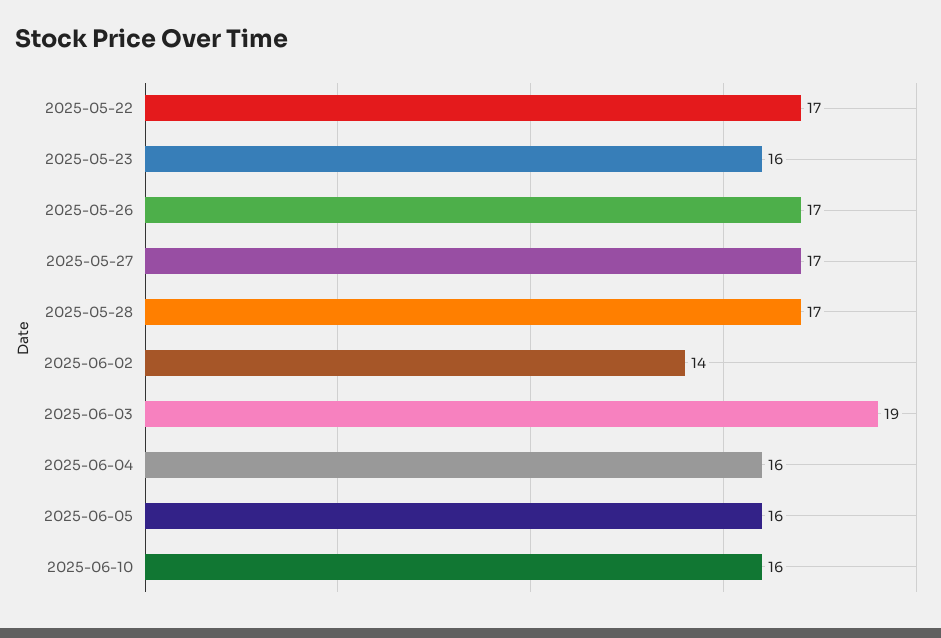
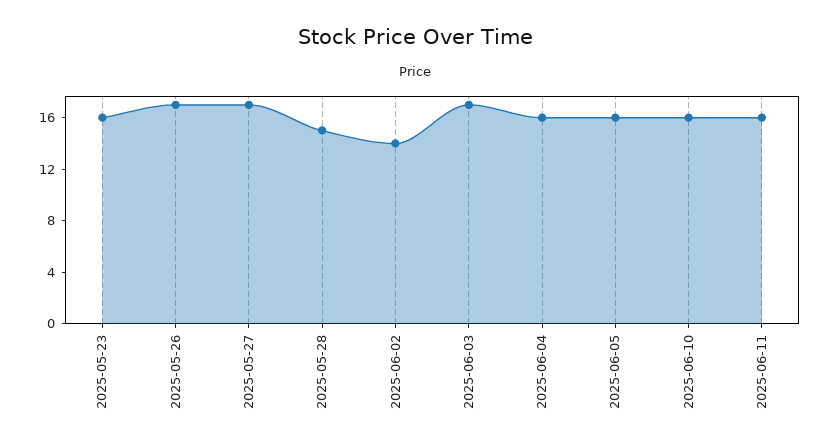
2025-05-22: 17 -> none
2025-05-28: 17 -> 15
2025-06-03: 19 -> 17
2025-06-11: none -> 16

